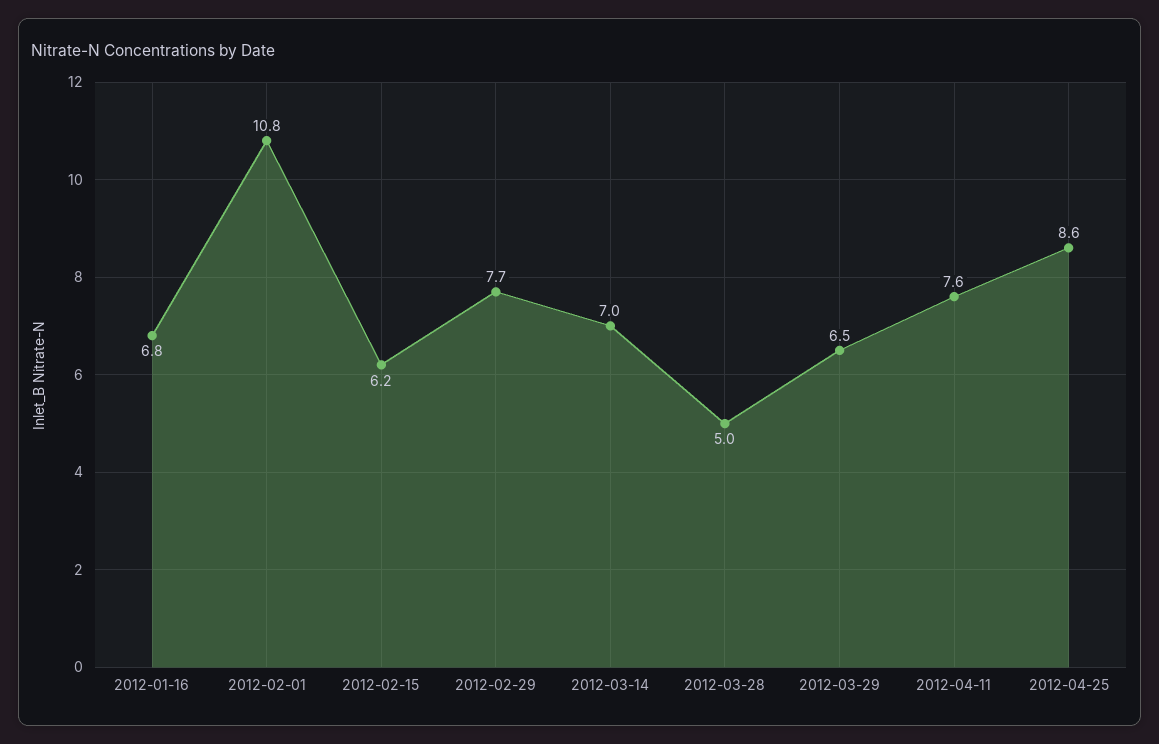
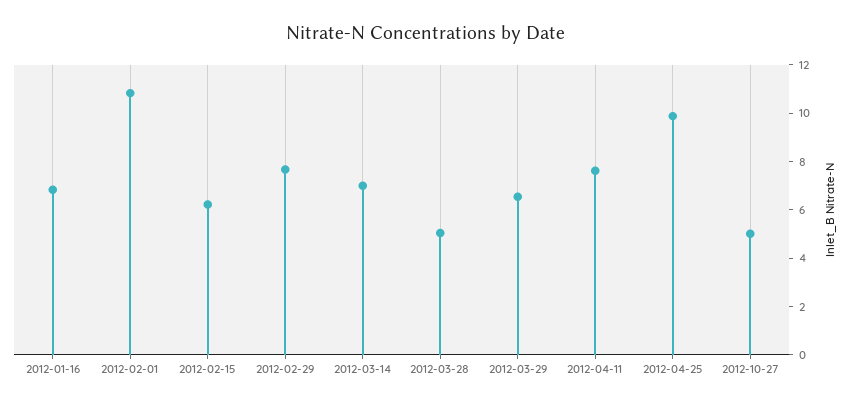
2012-04-25: 8.6 -> 10
2012-10-27: none -> 5

